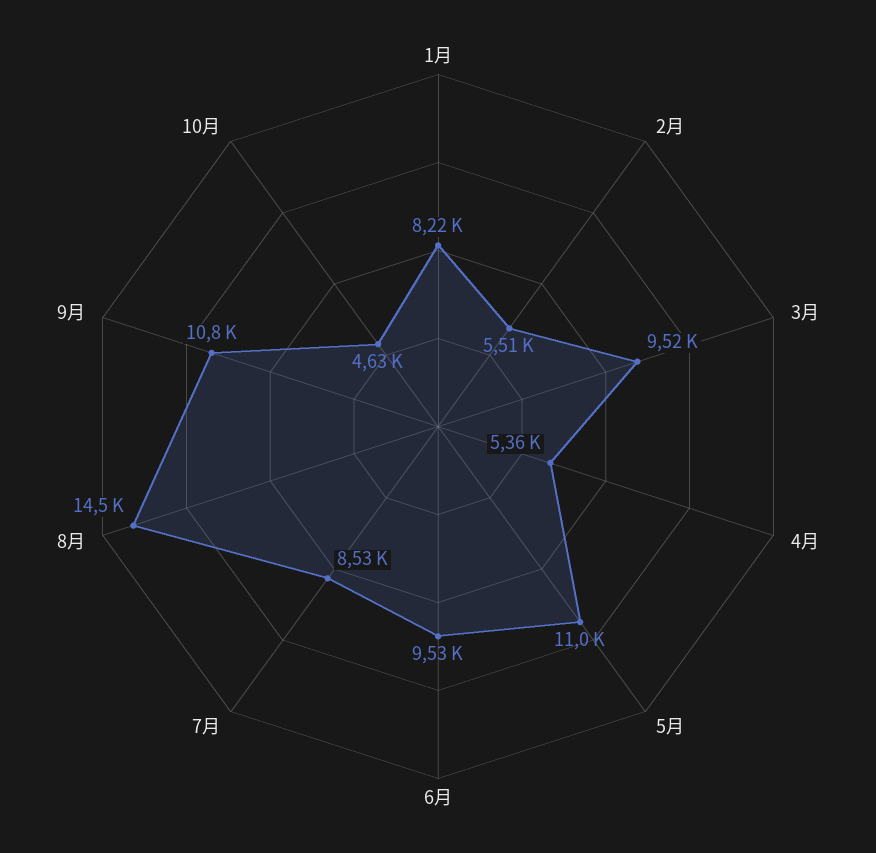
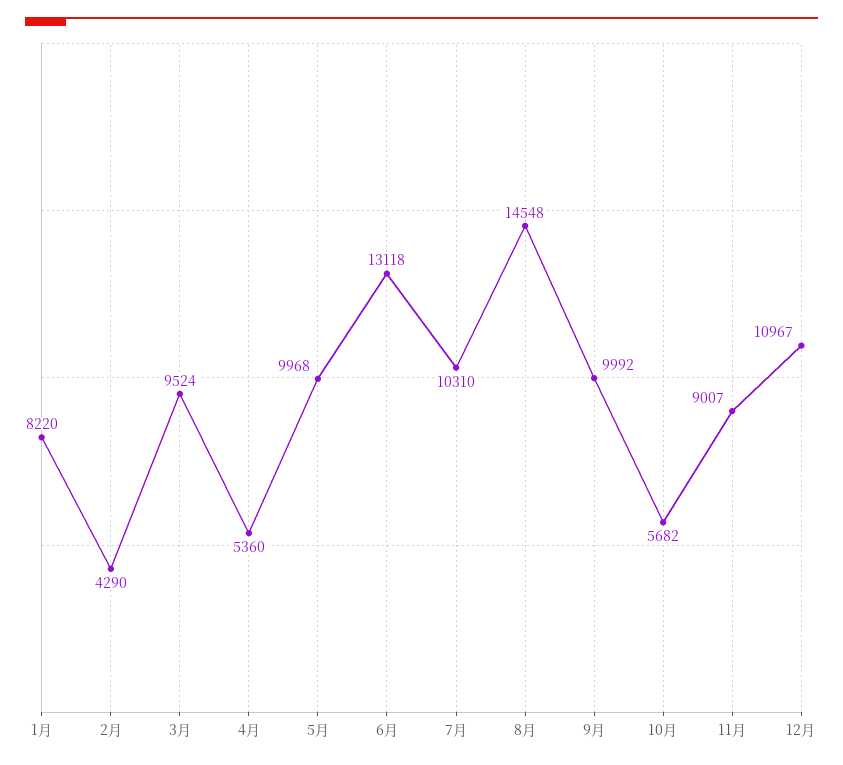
2月: 5510 -> 4290
5月: 11000 -> 9968
6月: 9530 -> 13118
7月: 8530 -> 10310
9月: 10800 -> 9992
10月: 4630 -> 5682
11月: none -> 9007
12月: none -> 10967

